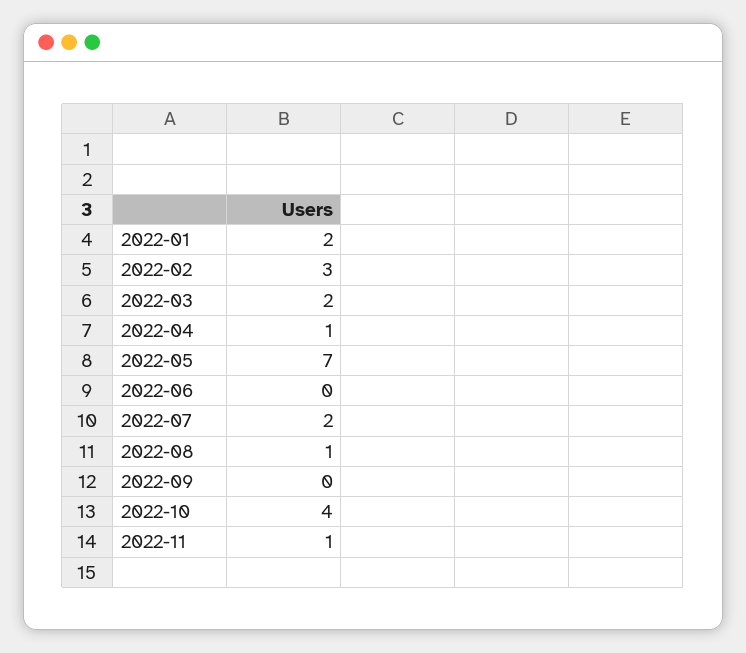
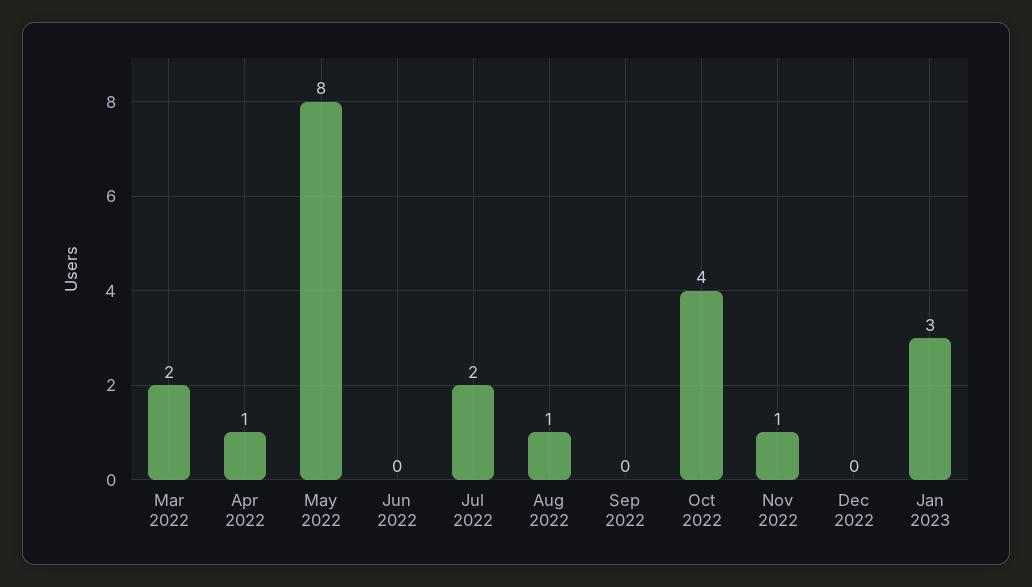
2022-01: 2 -> none
2022-02: 3 -> none
2022-05: 7 -> 8
Dec 2022: none -> 0
Jan 2023: none -> 3

